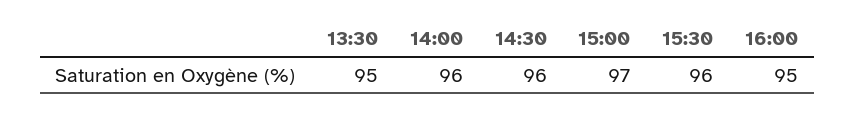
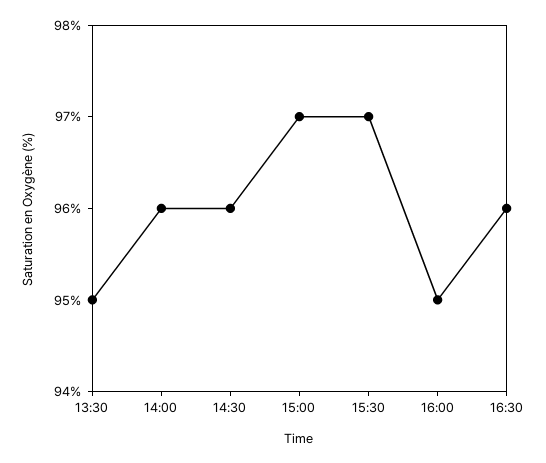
15:30: 96 -> 97
16:30: none -> 96

